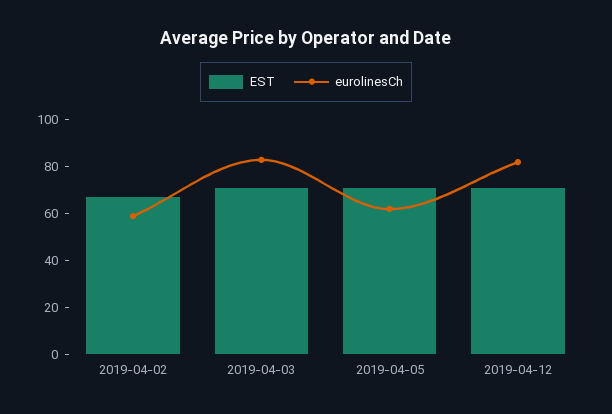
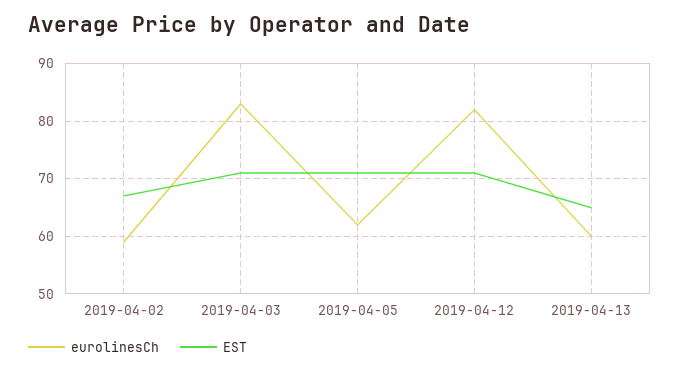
eurolinesCh, 2019-04-13: none -> 60
EST, 2019-04-13: none -> 65

